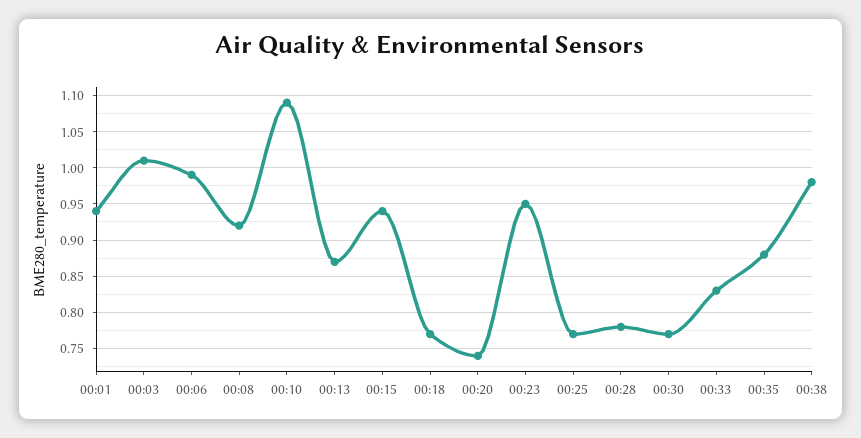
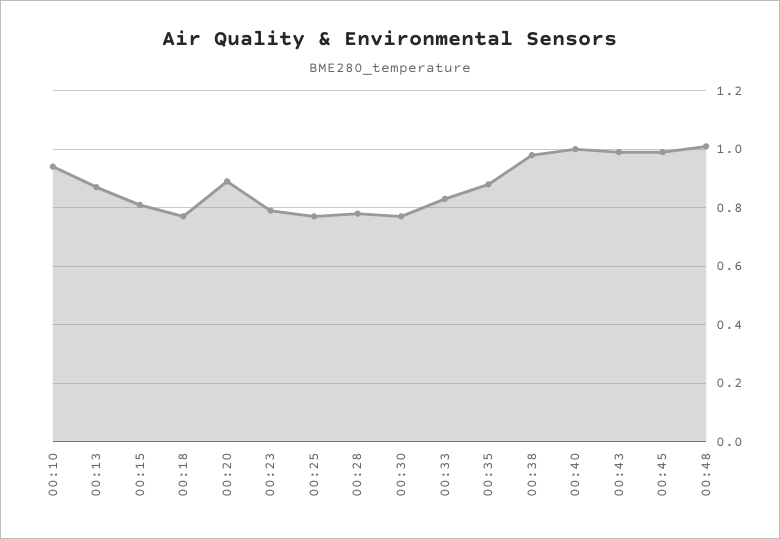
00:01: 0.94 -> none
00:03: 1.01 -> none
00:06: 0.99 -> none
00:08: 0.92 -> none
00:10: 1.09 -> 0.95
00:15: 0.94 -> 0.8
00:20: 0.74 -> 0.9
00:23: 0.95 -> 0.8
00:40: none -> 1
00:43: none -> 1
00:45: none -> 1
00:48: none -> 1

